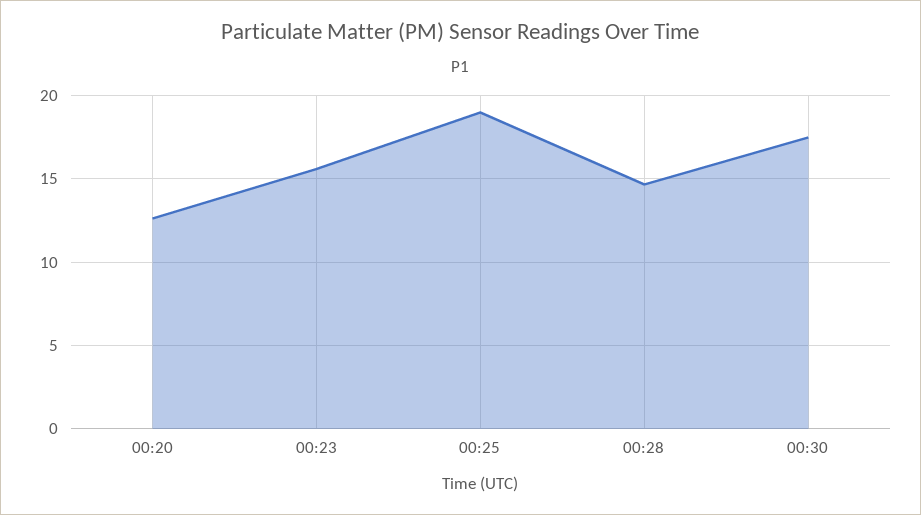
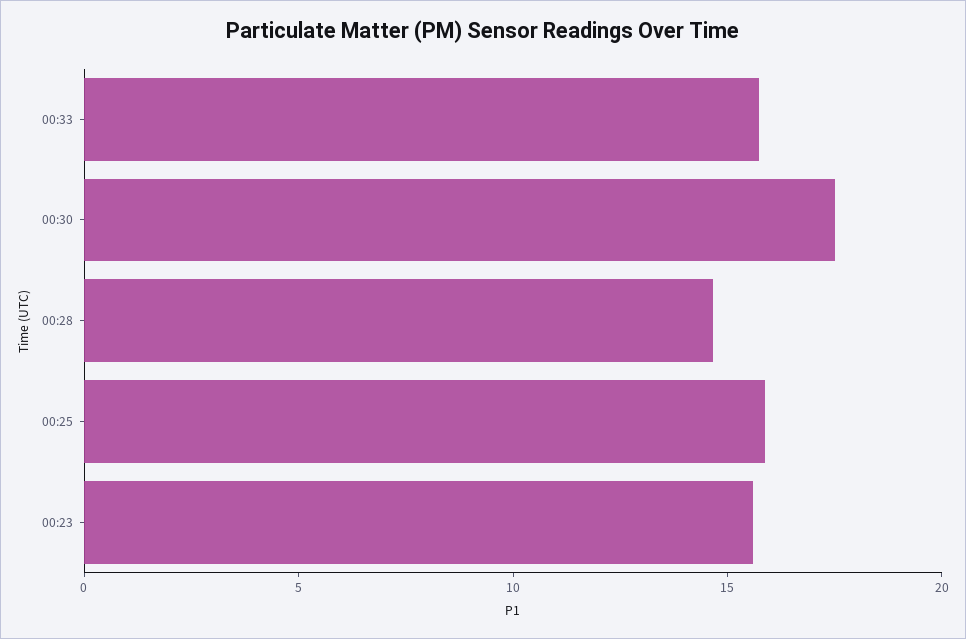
00:20: 12.5 -> none
00:25: 19 -> 16
00:33: none -> 16

